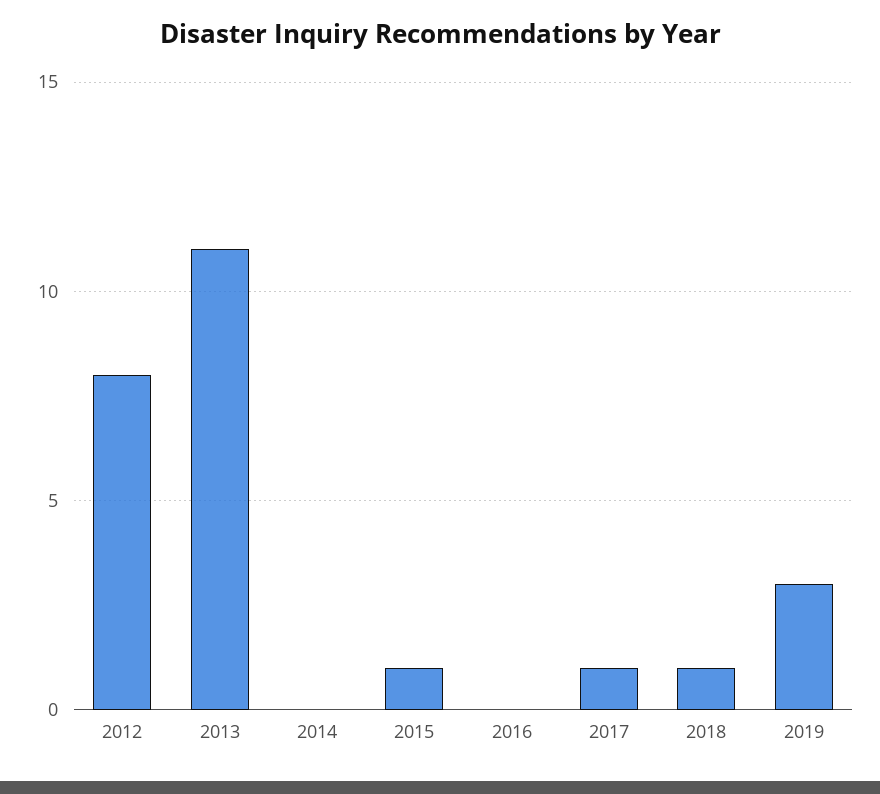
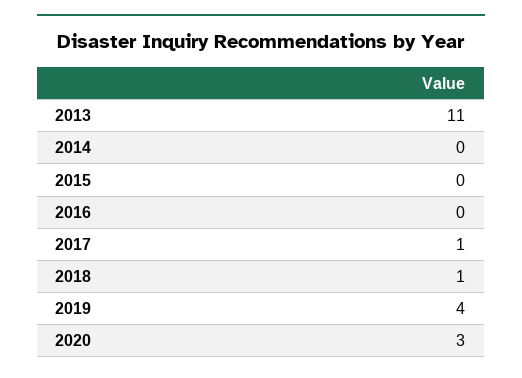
2012: 8 -> none
2015: 1 -> 0
2019: 3 -> 4
2020: none -> 3

